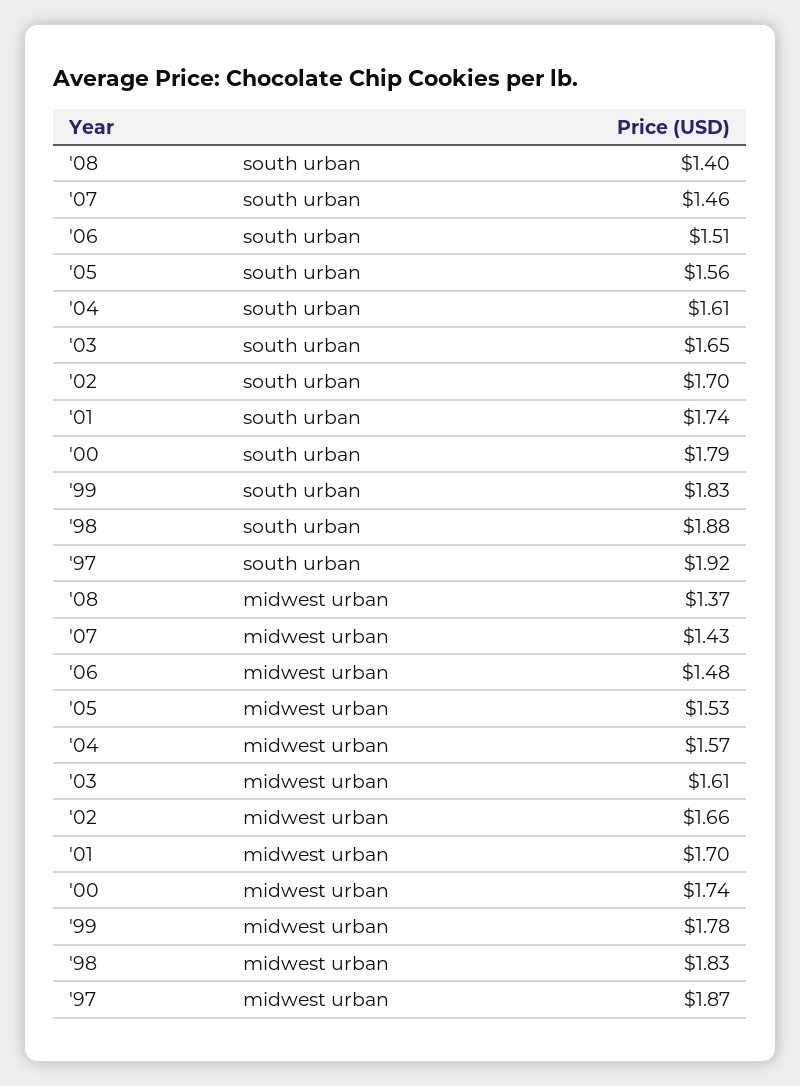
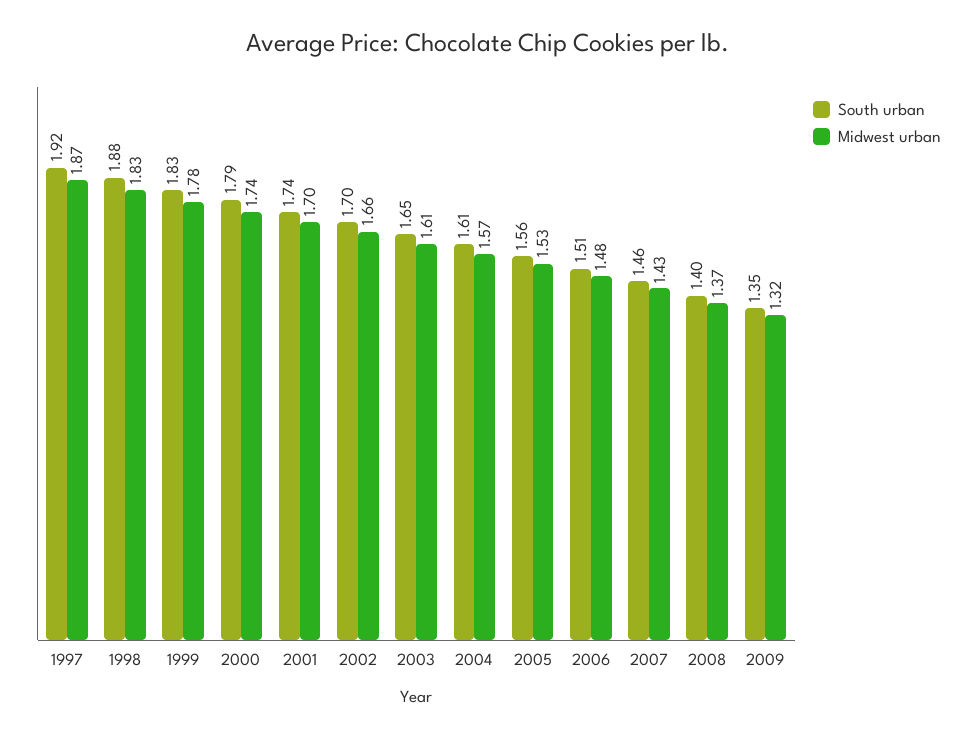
south urban, 2009: none -> 1.35
midwest urban, 2009: none -> 1.32

